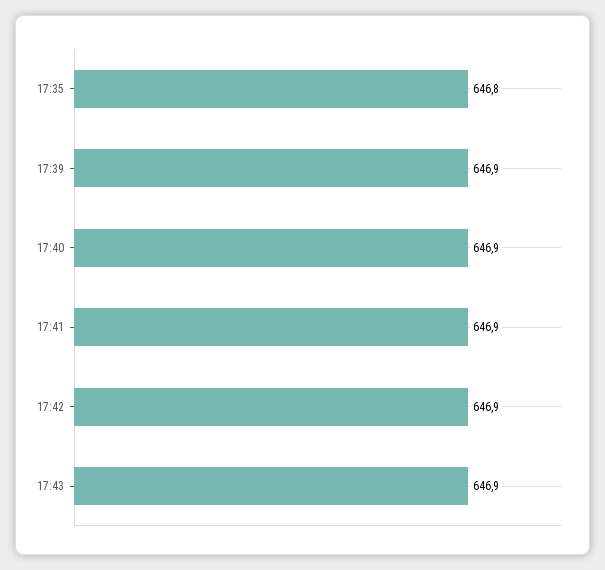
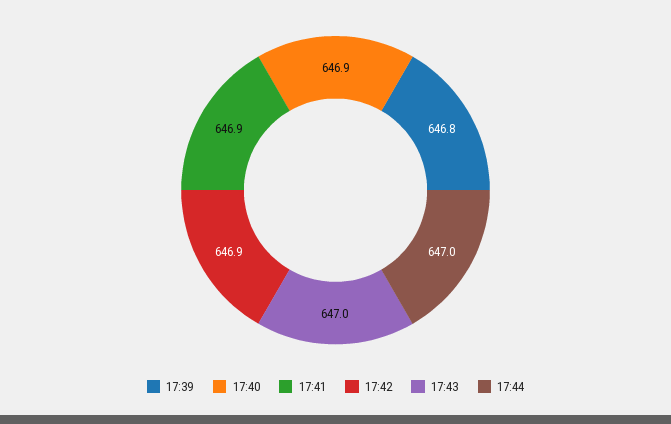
17:35: 646.8 -> none
17:39: 646.9 -> 646.8
17:43: 646.9 -> 647
17:44: none -> 647

